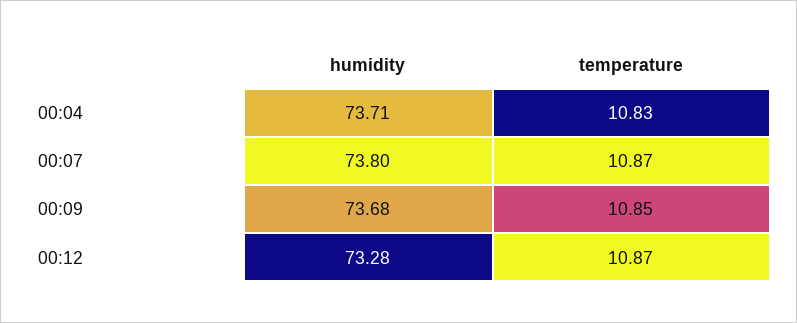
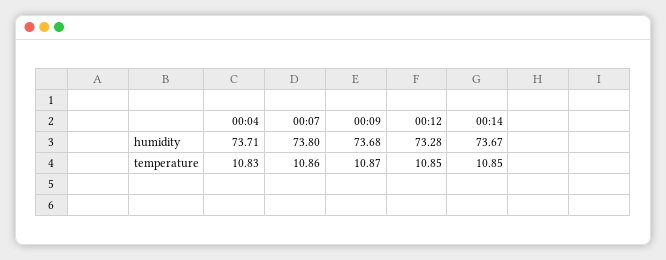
temperature, 00:07: 10.87 -> 10.86
temperature, 00:09: 10.85 -> 10.87
temperature, 00:12: 10.87 -> 10.85
humidity, 00:14: none -> 73.67
temperature, 00:14: none -> 10.85

